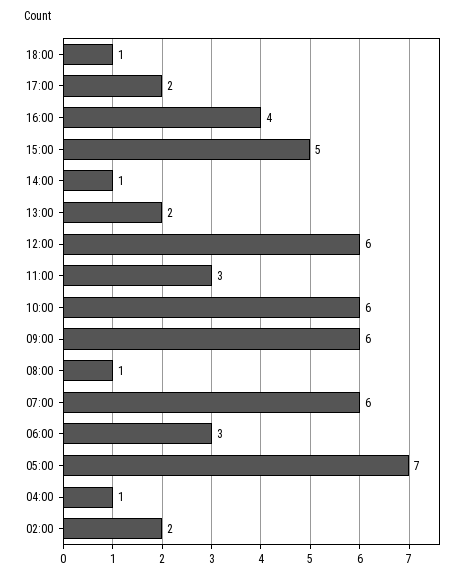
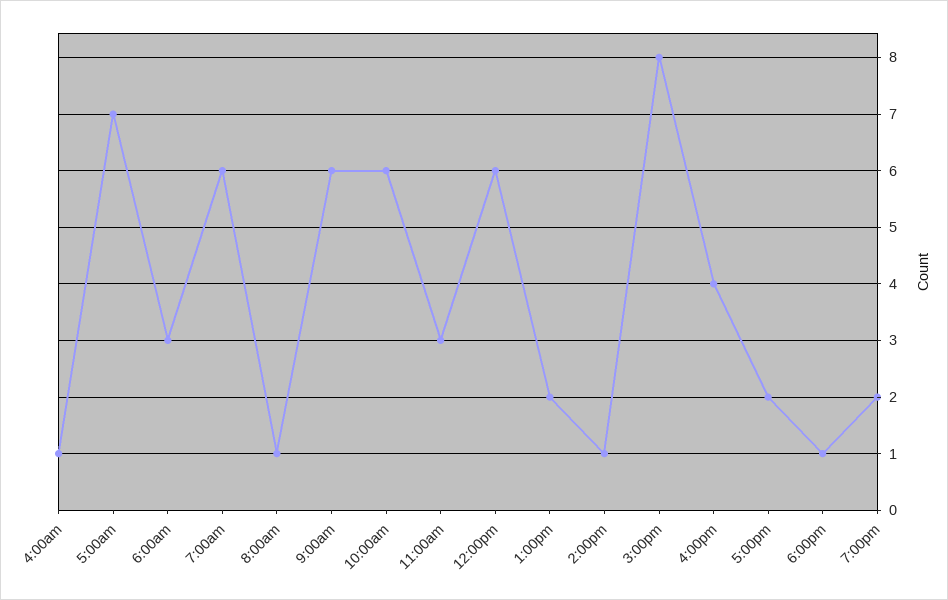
15:00: 5 -> 8
02:00: 2 -> none
7:00pm: none -> 2

